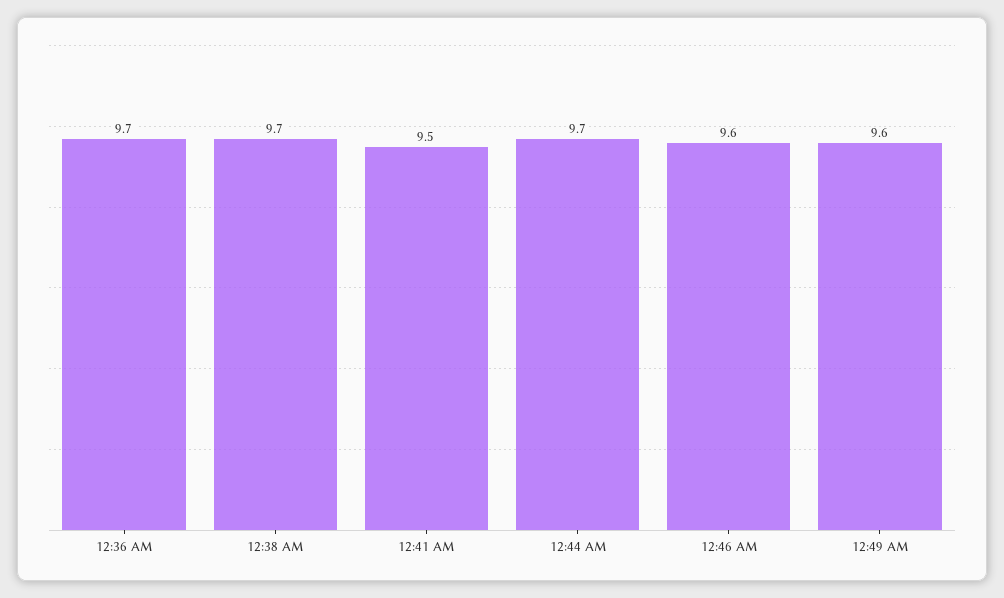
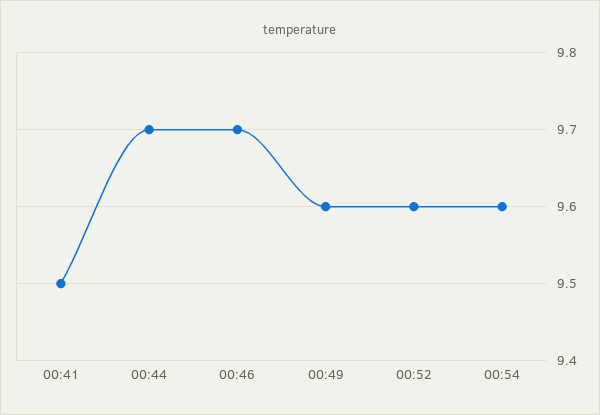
12:36 AM: 9.7 -> none
12:38 AM: 9.7 -> none
12:46 AM: 9.6 -> 9.7
00:52: none -> 9.6
00:54: none -> 9.6

